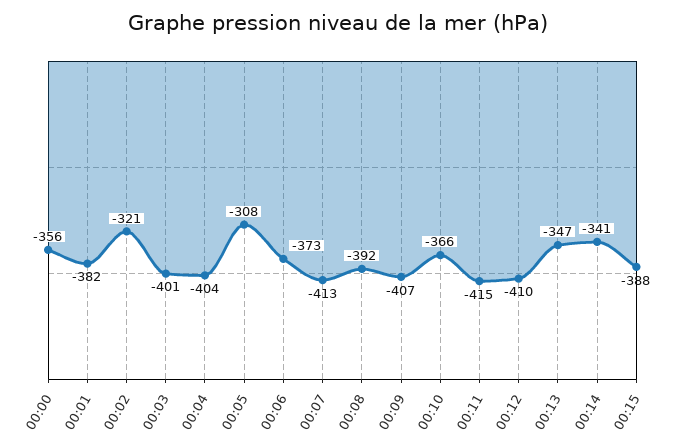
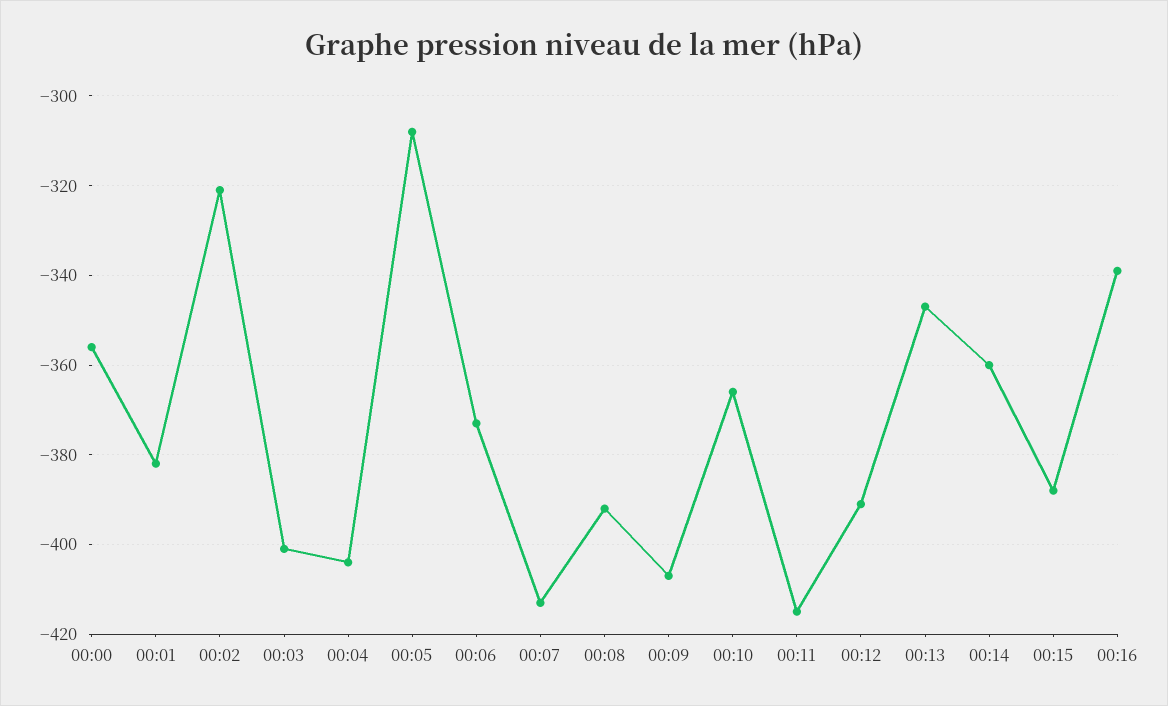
00:12: -410 -> -390
00:14: -341 -> -360
00:16: none -> -340

